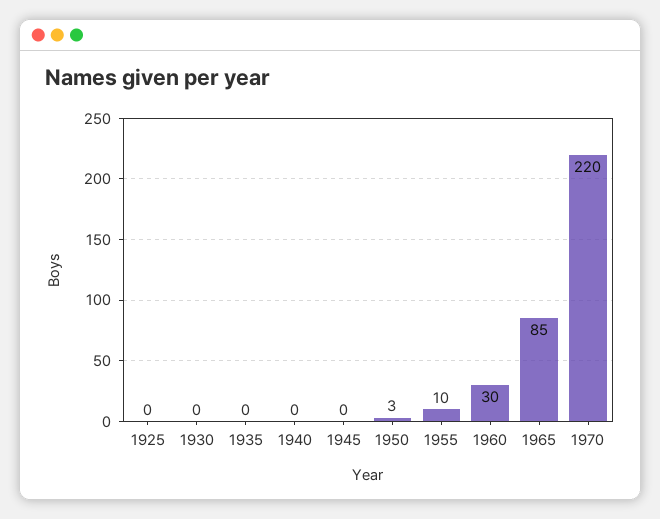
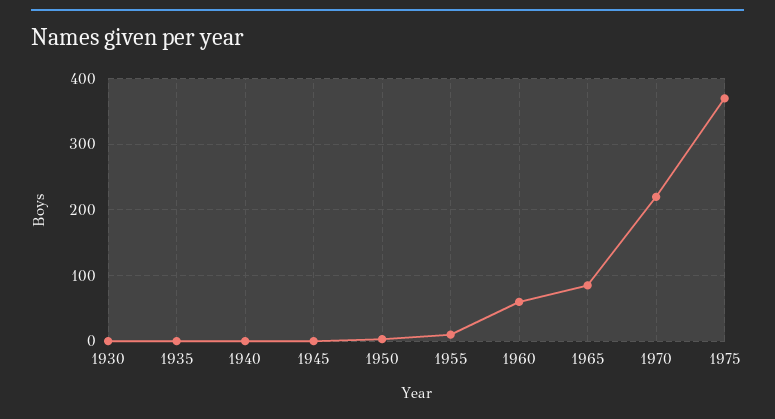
1925: 0 -> none
1960: 30 -> 60
1975: none -> 370

